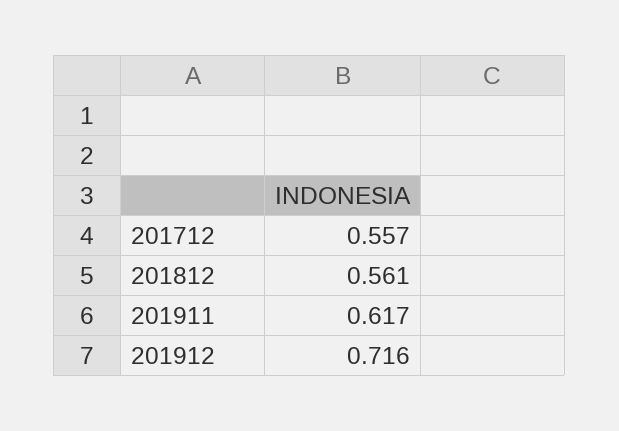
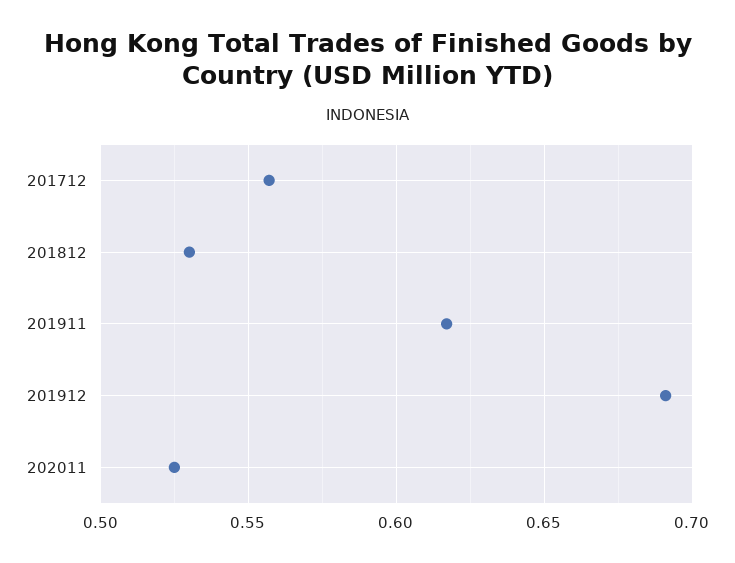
201812: 0.561 -> 0.53
201912: 0.716 -> 0.69
202011: none -> 0.525

